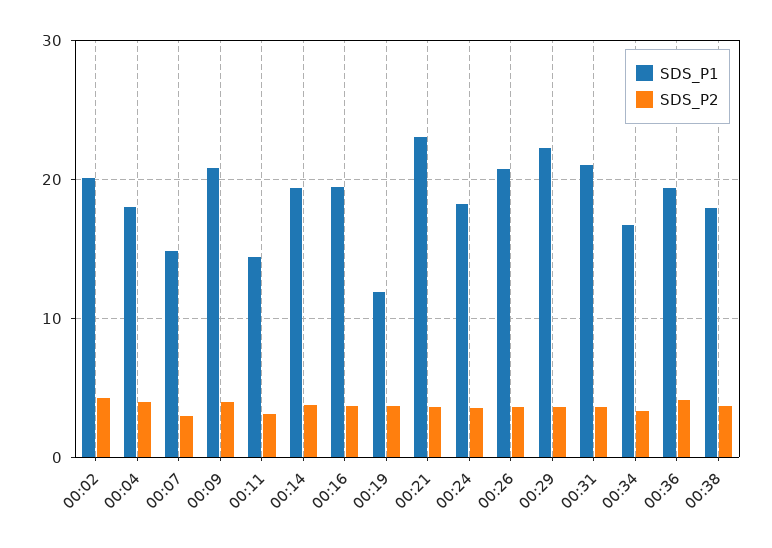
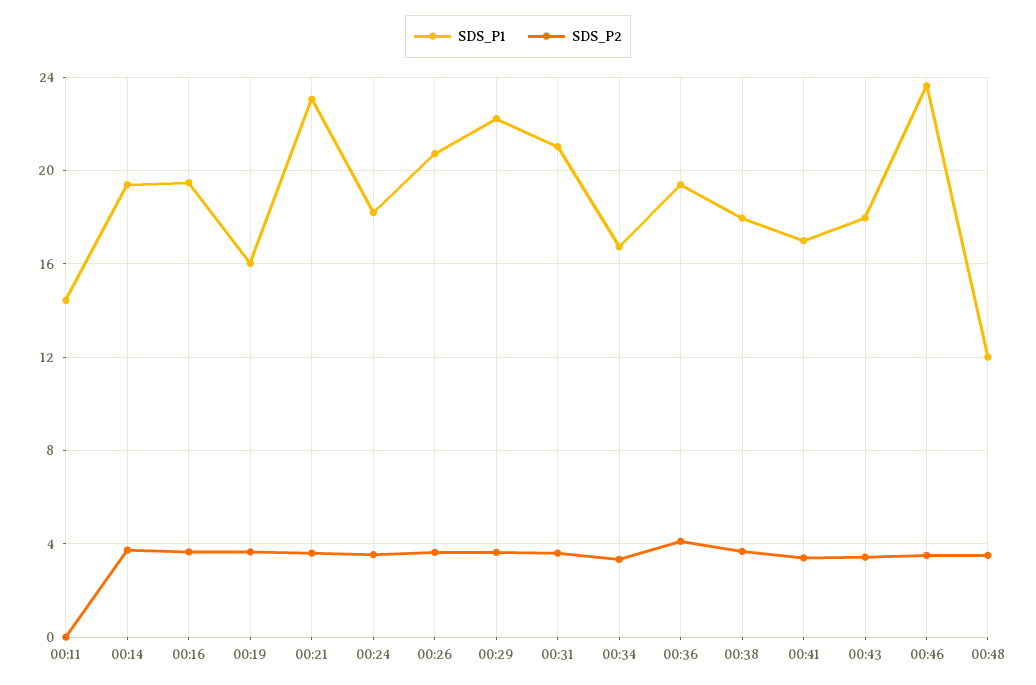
SDS_P1, 00:02: 20 -> none
SDS_P2, 00:02: 4 -> none
SDS_P1, 00:04: 18 -> none
SDS_P2, 00:04: 4 -> none
SDS_P1, 00:07: 15 -> none
SDS_P2, 00:07: 3 -> none
SDS_P1, 00:09: 21 -> none
SDS_P2, 00:09: 4 -> none
SDS_P2, 00:11: 3 -> 0
SDS_P1, 00:19: 12 -> 16
SDS_P1, 00:41: none -> 17
SDS_P2, 00:41: none -> 3.5
SDS_P1, 00:43: none -> 18
SDS_P2, 00:43: none -> 3.5
SDS_P1, 00:46: none -> 23.5
SDS_P2, 00:46: none -> 3.5
SDS_P1, 00:48: none -> 12
SDS_P2, 00:48: none -> 3.5

